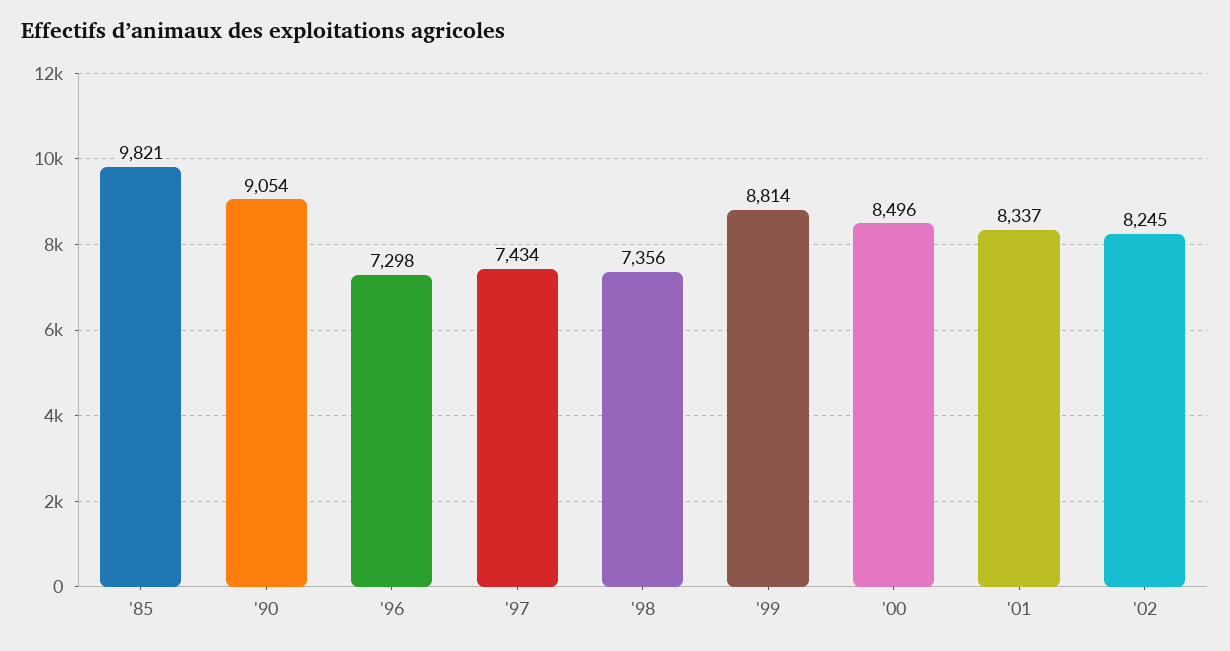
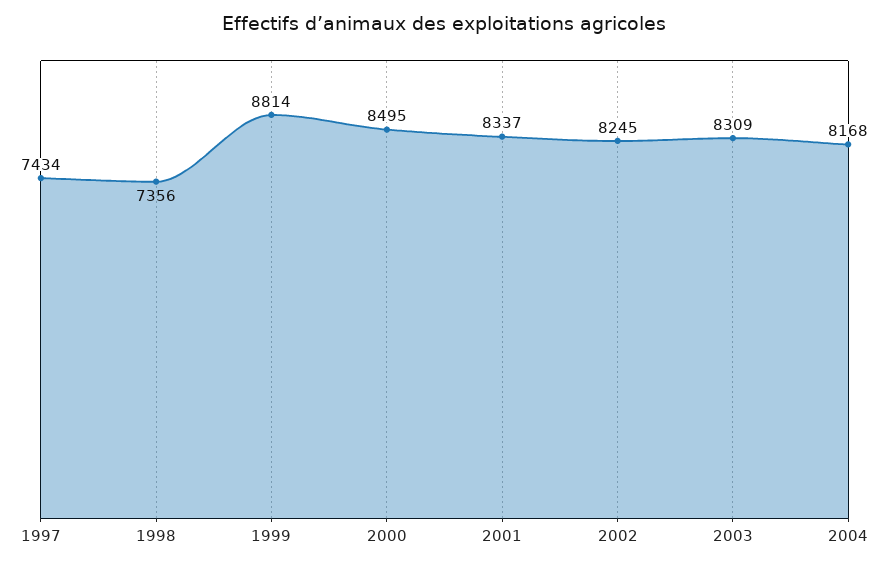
'85: 9821 -> none
'90: 9054 -> none
'96: 7298 -> none
'00: 8496 -> 8495
2003: none -> 8309
2004: none -> 8168

